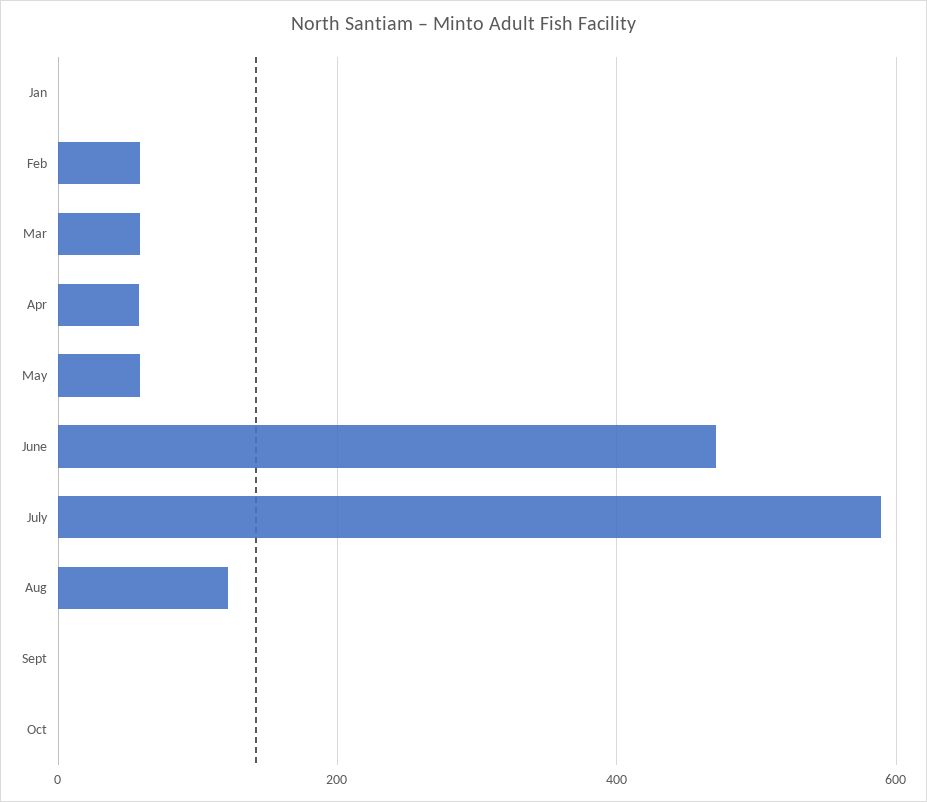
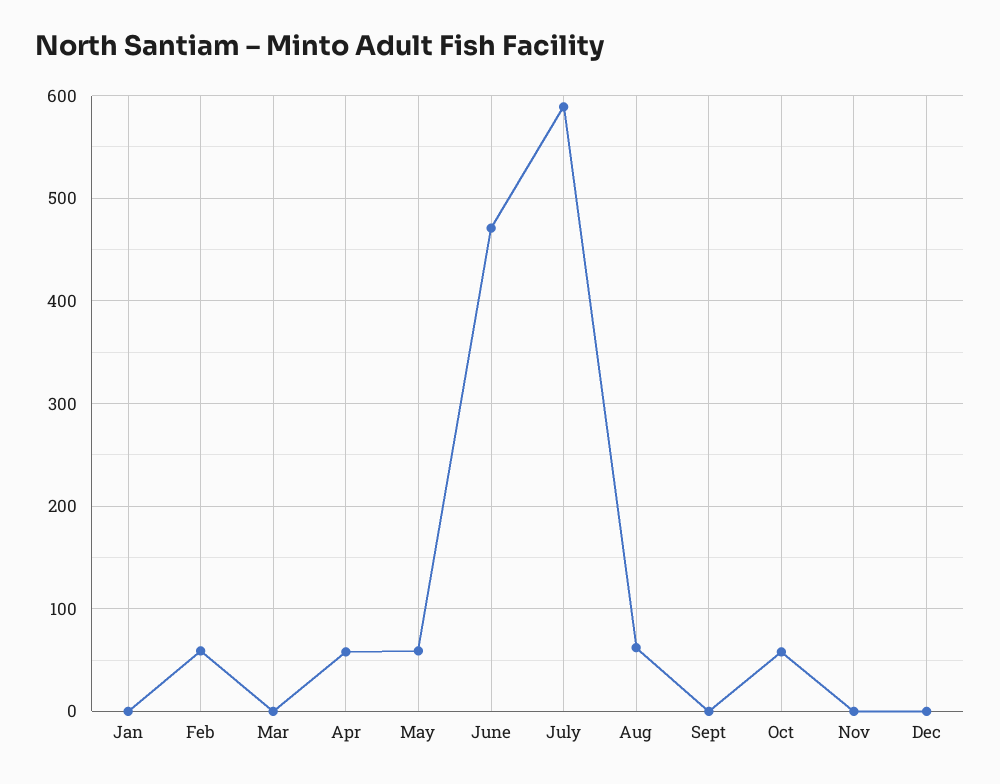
Mar: 60 -> 0
Aug: 120 -> 60
Oct: 0 -> 60
Nov: none -> 0
Dec: none -> 0

